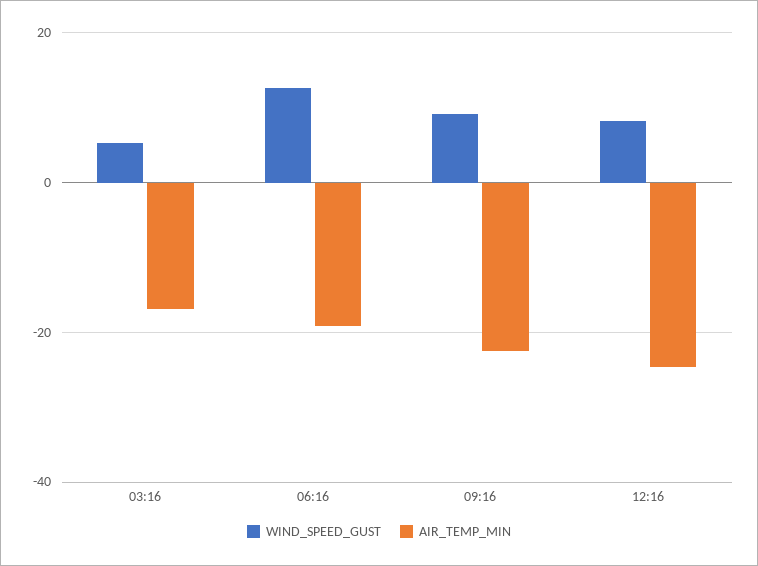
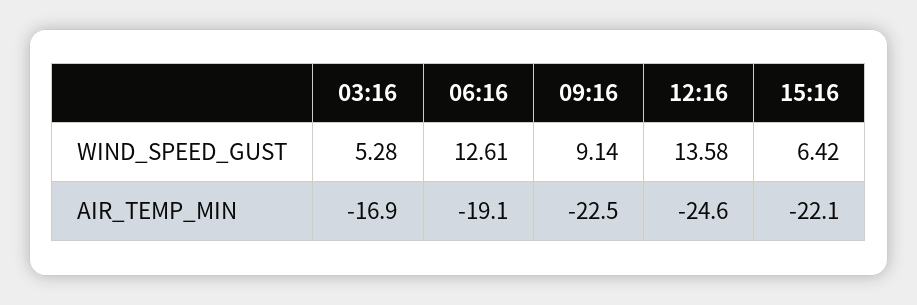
WIND_SPEED_GUST, 12:16: 8 -> 13.58
WIND_SPEED_GUST, 15:16: none -> 6.42
AIR_TEMP_MIN, 15:16: none -> -22.1

